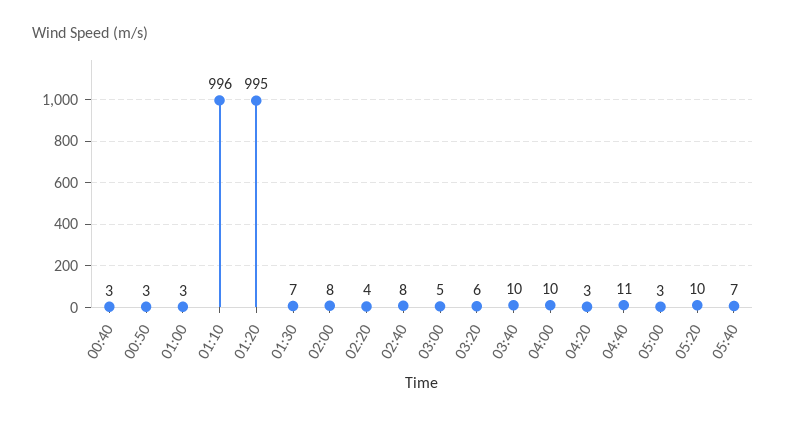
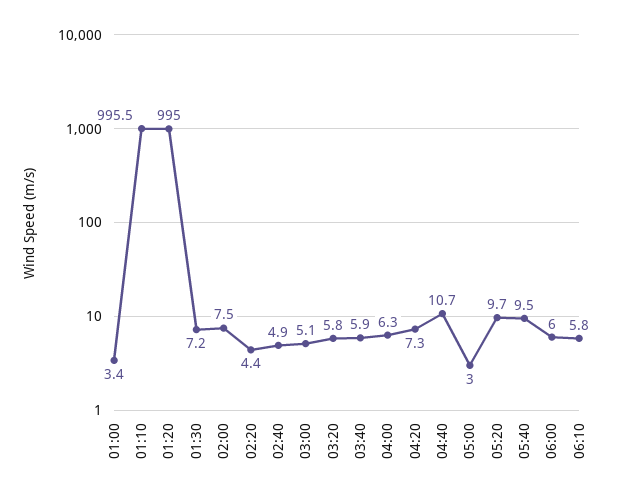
00:40: 3 -> none
00:50: 3 -> none
02:40: 8 -> 4.9
03:40: 10 -> 5.9
04:00: 10 -> 6.3
04:20: 3 -> 7.3
05:40: 7 -> 9.5
06:00: none -> 6
06:10: none -> 5.8

